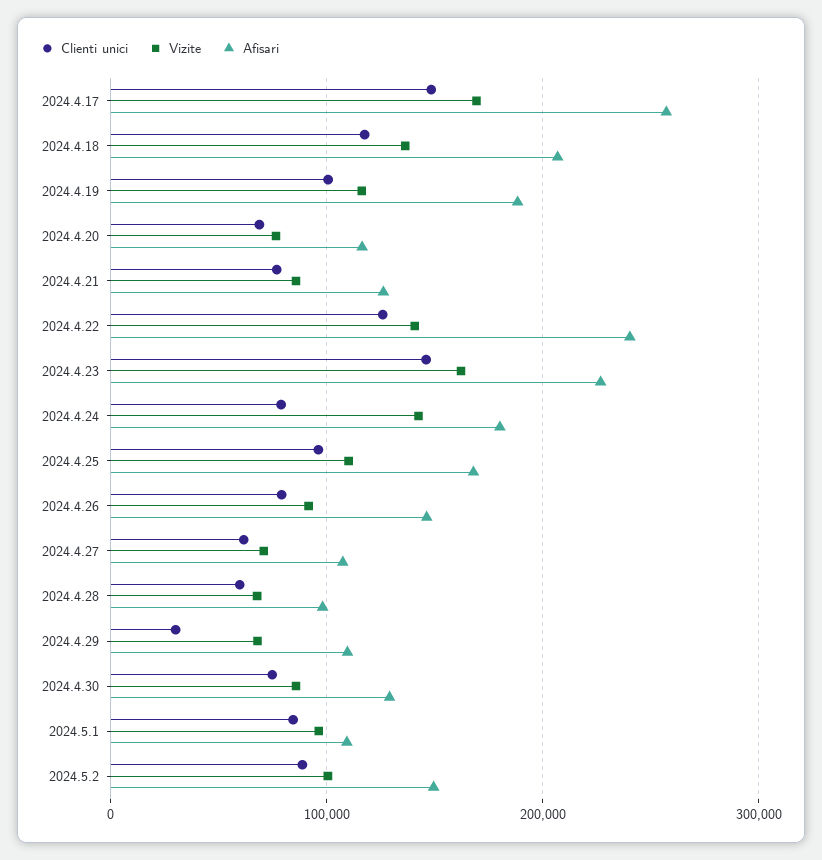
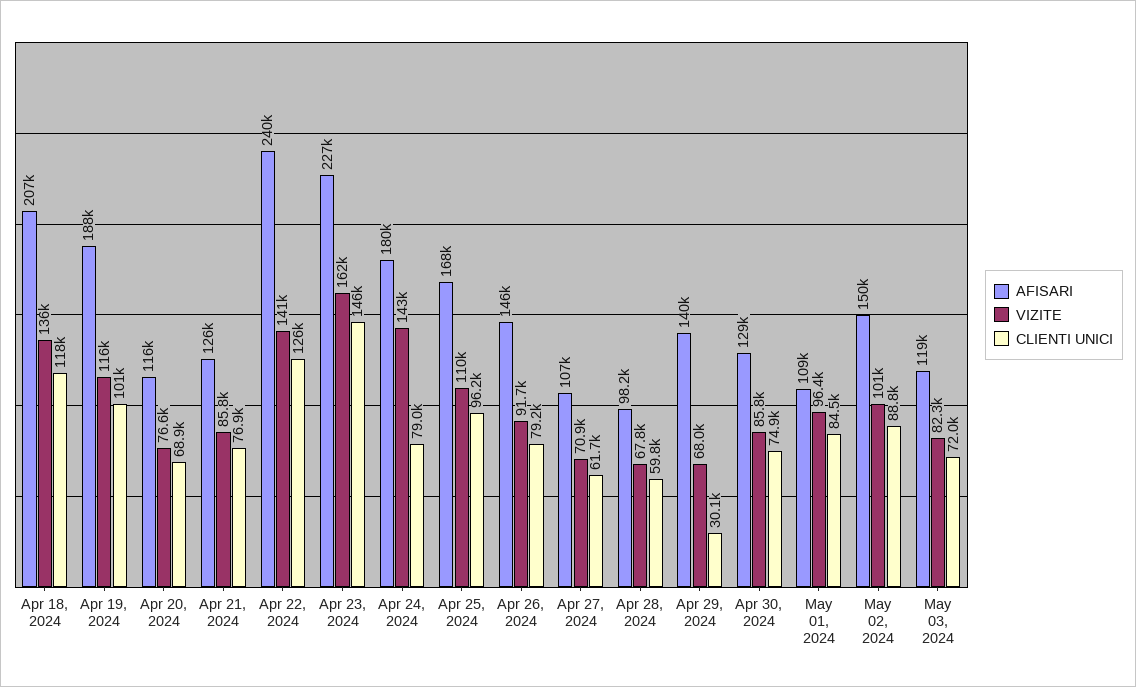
Clienti unici, 2024.4.17: 150000 -> none
Vizite, 2024.4.17: 170000 -> none
Afisari, 2024.4.17: 260000 -> none
Afisari, 2024.4.29: 110000 -> 140000
Afisari, May 03, 2024: none -> 119000
Vizite, May 03, 2024: none -> 82300
Clienti unici, May 03, 2024: none -> 72000

